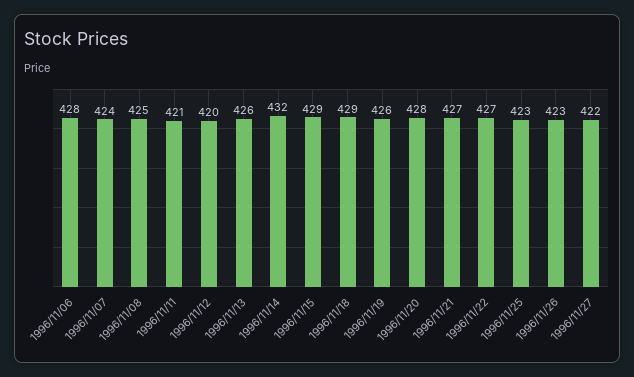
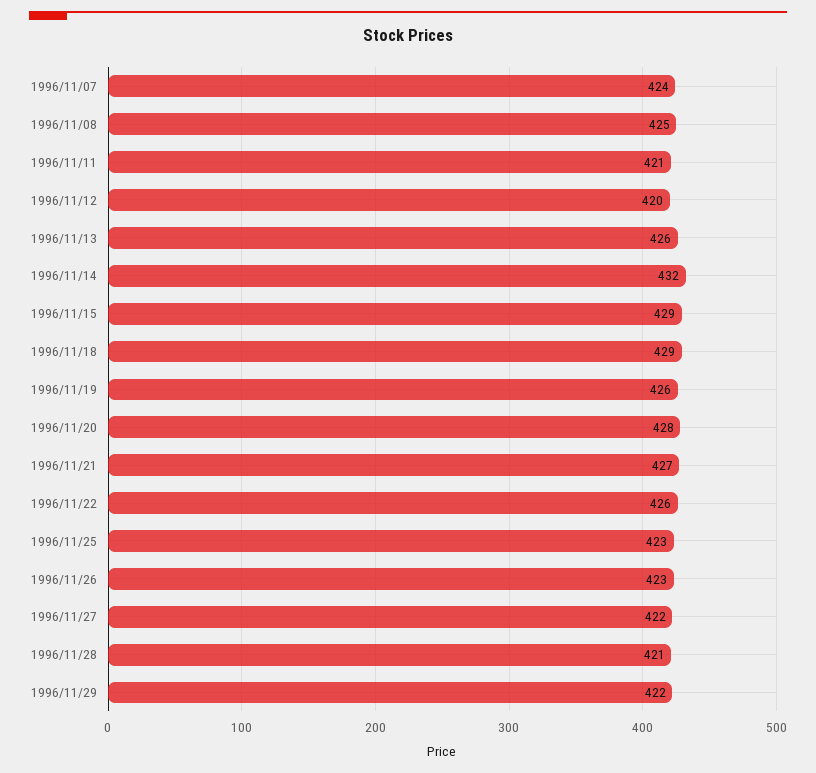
1996/11/06: 428 -> none
1996/11/22: 427 -> 426
1996/11/28: none -> 421
1996/11/29: none -> 422

